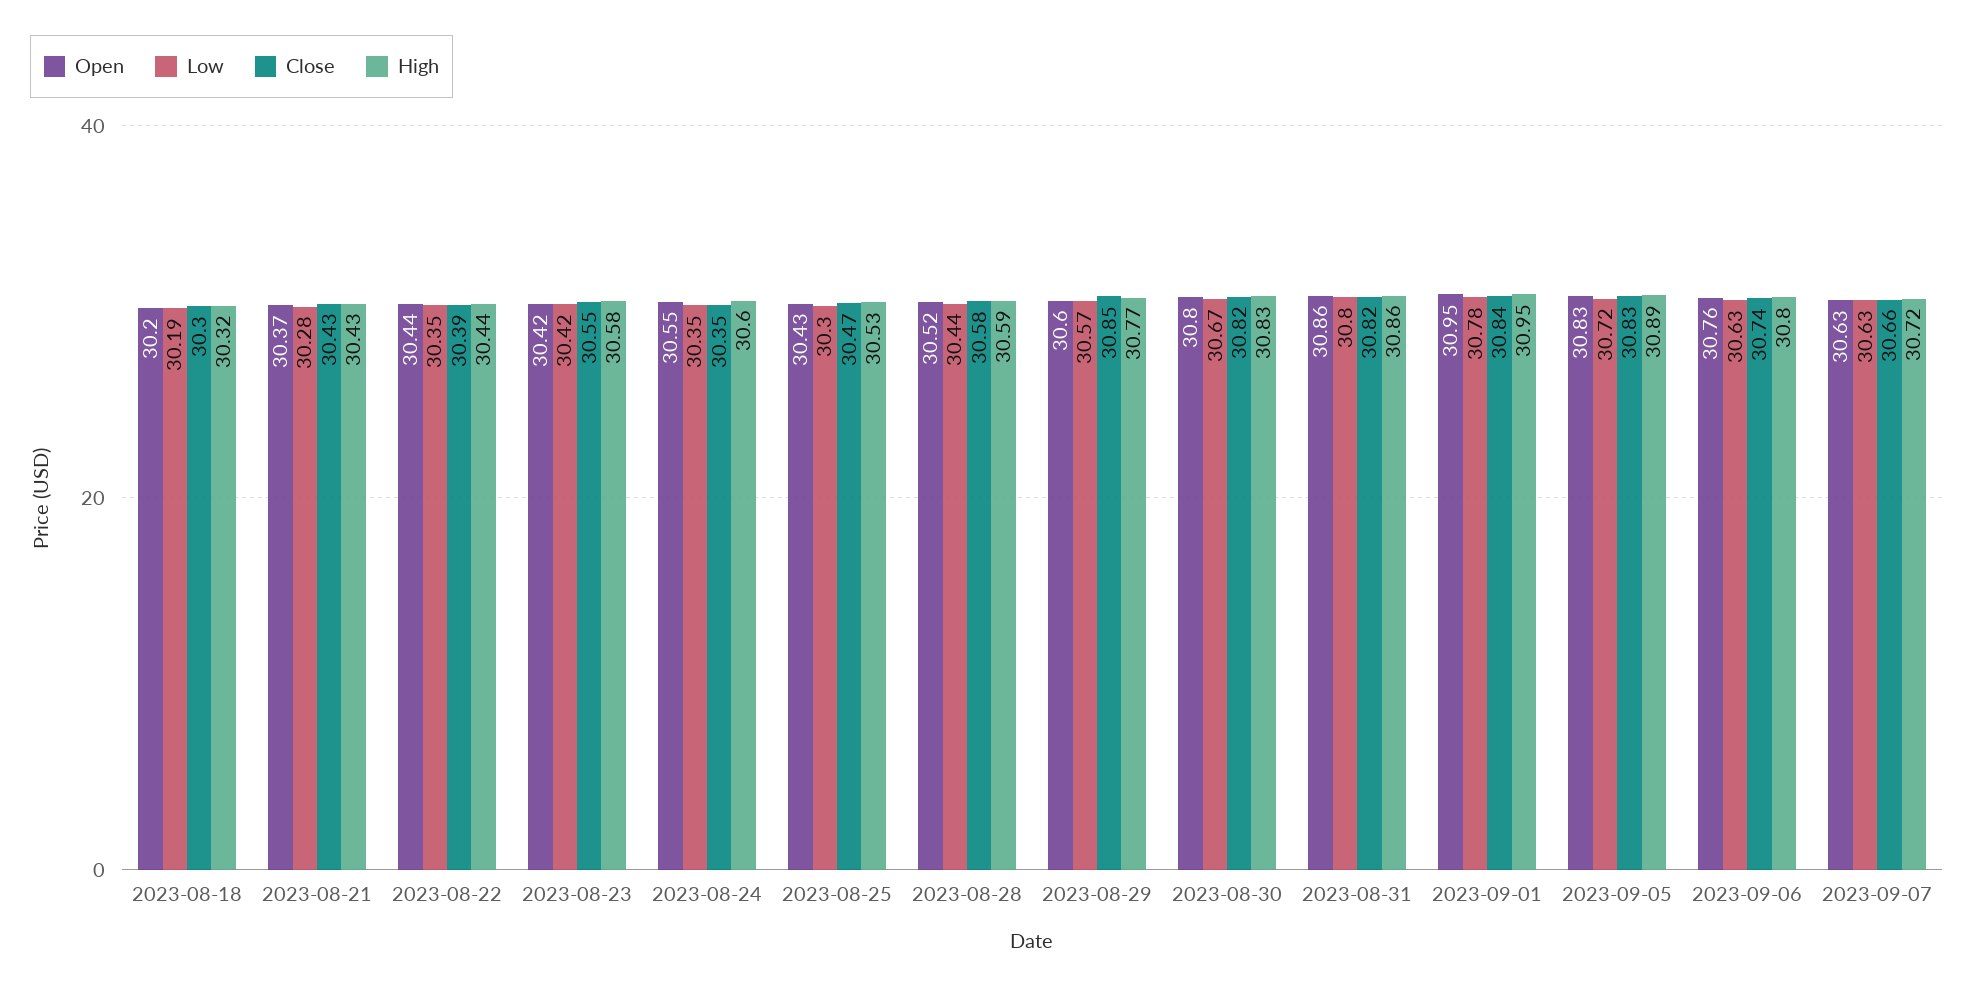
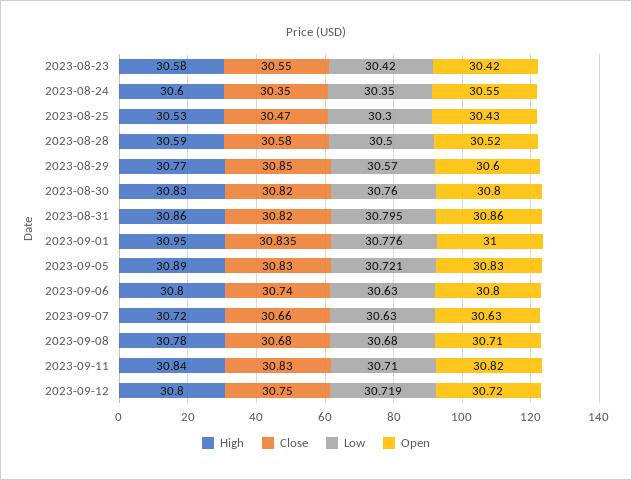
Open, 2023-08-18: 30.2 -> none
Low, 2023-08-18: 30.19 -> none
Close, 2023-08-18: 30.3 -> none
High, 2023-08-18: 30.32 -> none
Open, 2023-08-21: 30.37 -> none
Low, 2023-08-21: 30.28 -> none
Close, 2023-08-21: 30.43 -> none
High, 2023-08-21: 30.43 -> none
Open, 2023-08-22: 30.44 -> none
Low, 2023-08-22: 30.35 -> none
Close, 2023-08-22: 30.39 -> none
High, 2023-08-22: 30.44 -> none
Low, 2023-08-28: 30.44 -> 30.5
Low, 2023-08-30: 30.67 -> 30.76
Open, 2023-09-01: 30.95 -> 31
Open, 2023-09-06: 30.76 -> 30.8
High, 2023-09-08: none -> 30.78
Close, 2023-09-08: none -> 30.68
Low, 2023-09-08: none -> 30.68
Open, 2023-09-08: none -> 30.71
High, 2023-09-11: none -> 30.84
Close, 2023-09-11: none -> 30.83
Low, 2023-09-11: none -> 30.71
Open, 2023-09-11: none -> 30.82
High, 2023-09-12: none -> 30.8
Close, 2023-09-12: none -> 30.75
Low, 2023-09-12: none -> 30.719
Open, 2023-09-12: none -> 30.72

